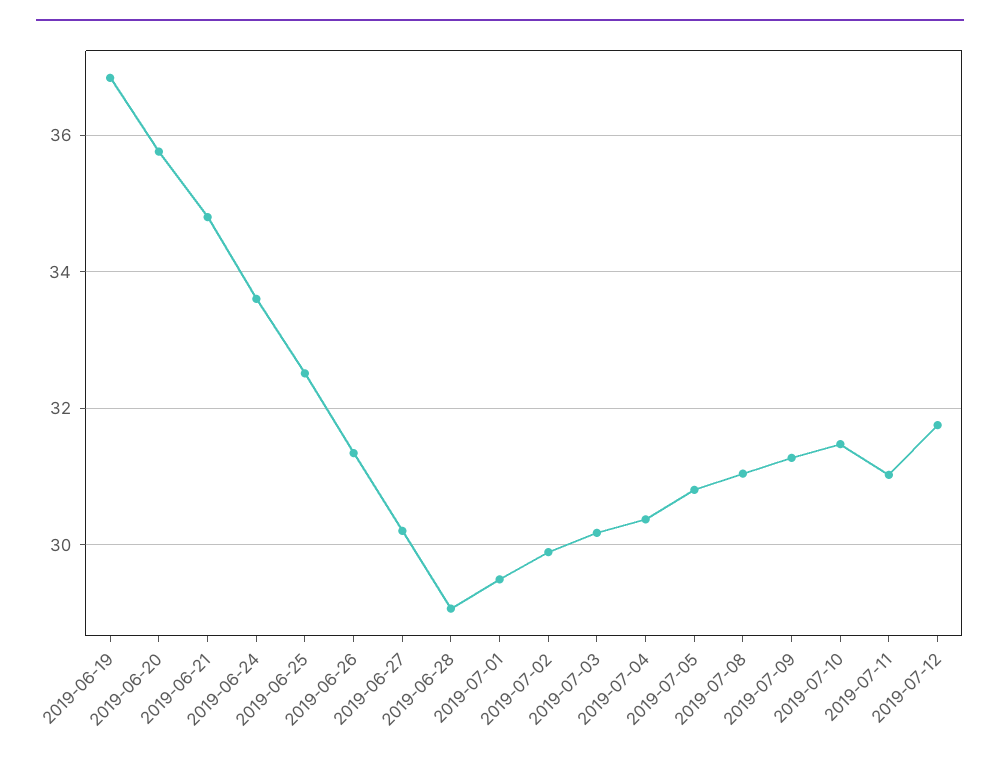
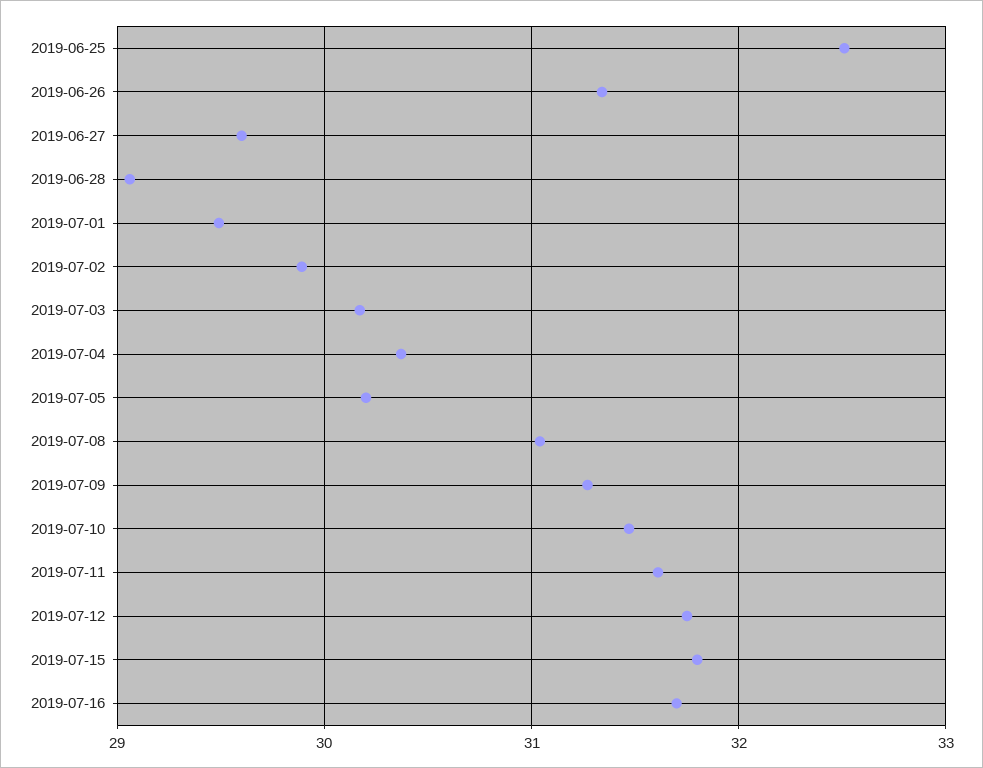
2019-06-19: 36.8 -> none
2019-06-20: 35.8 -> none
2019-06-21: 34.8 -> none
2019-06-24: 33.6 -> none
2019-06-27: 30.2 -> 29.6
2019-07-05: 30.8 -> 30.2
2019-07-11: 31 -> 31.6
2019-07-15: none -> 31.8
2019-07-16: none -> 31.7

